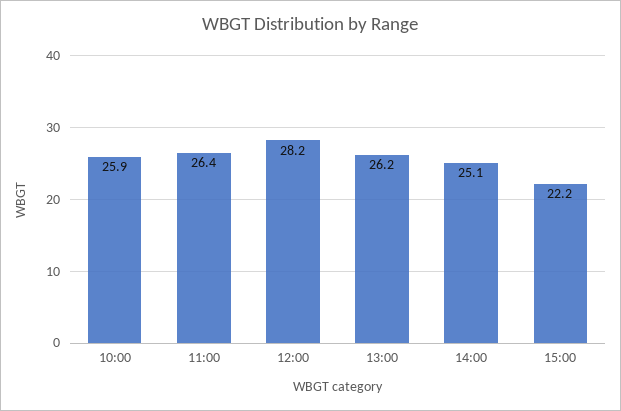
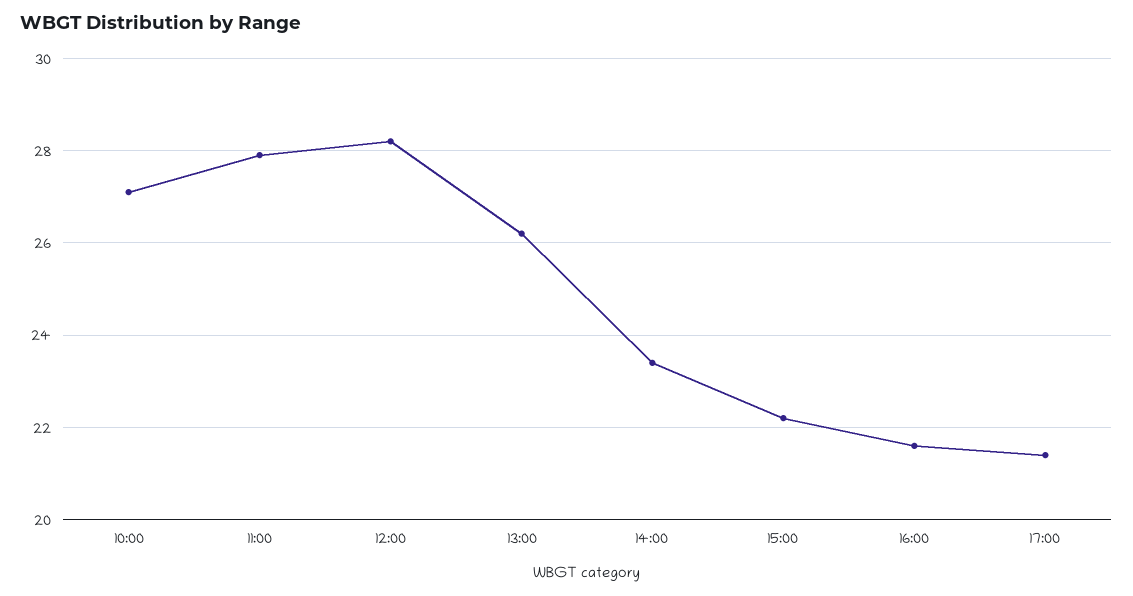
10:00: 25.9 -> 27
11:00: 26.4 -> 28
14:00: 25.1 -> 23.5
16:00: none -> 21.5
17:00: none -> 21.5

